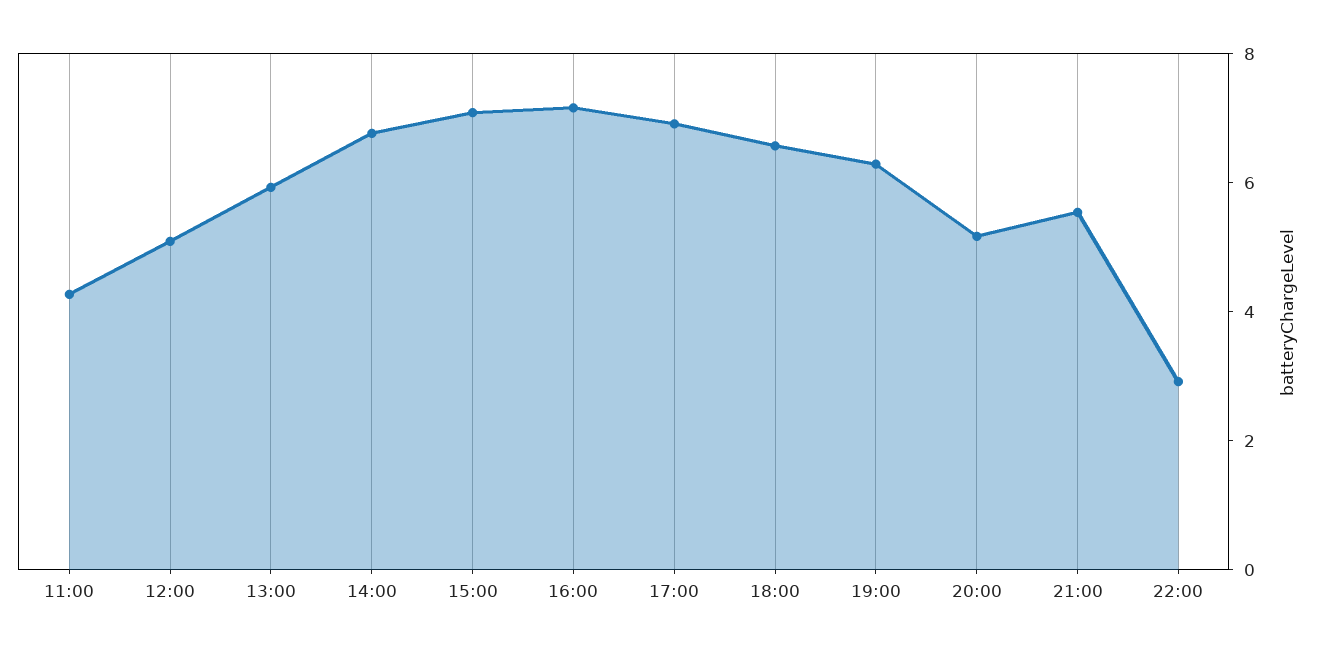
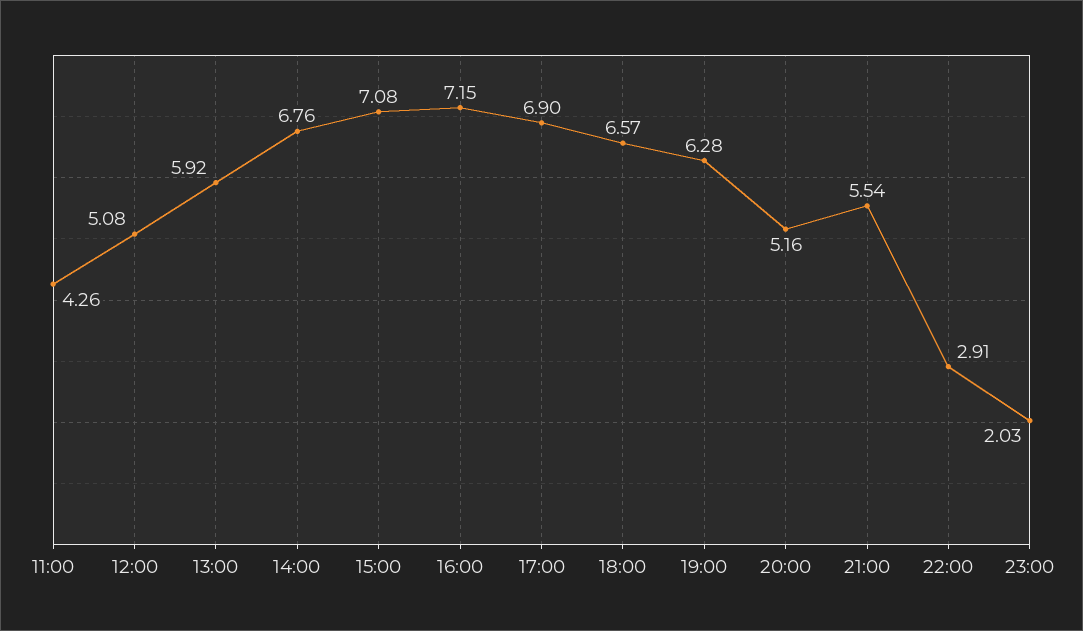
23:00: none -> 2.03

